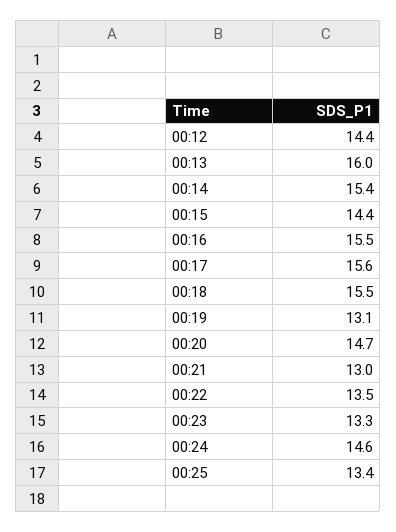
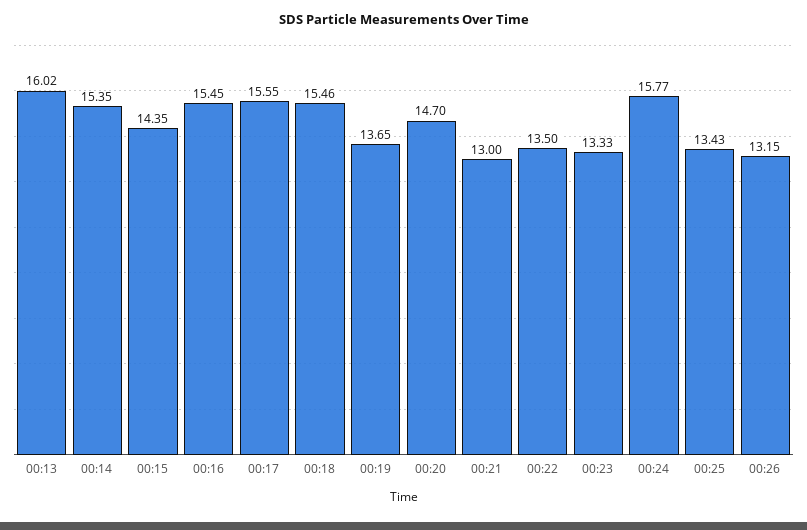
00:12: 14.4 -> none
00:19: 13.1 -> 13.65
00:24: 14.6 -> 15.77
00:26: none -> 13.15

